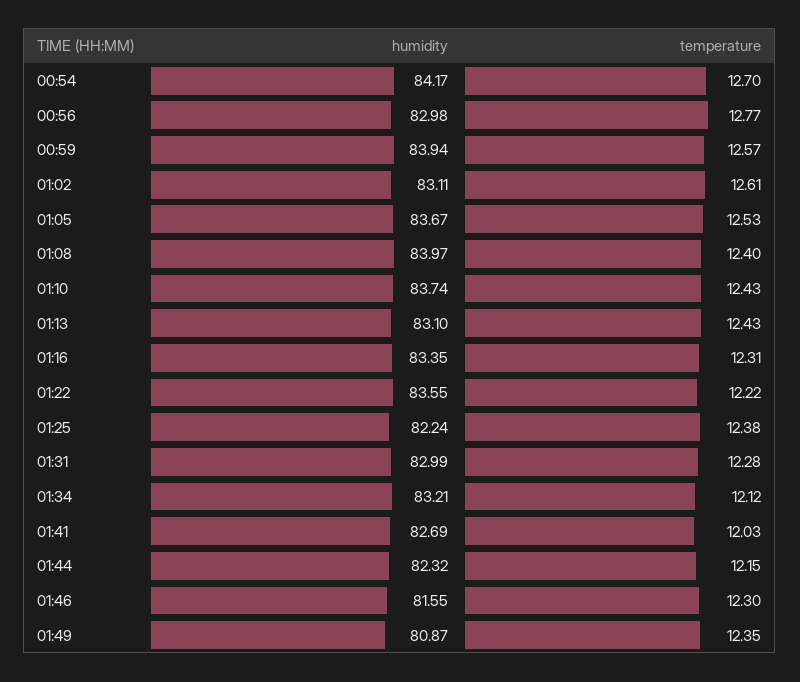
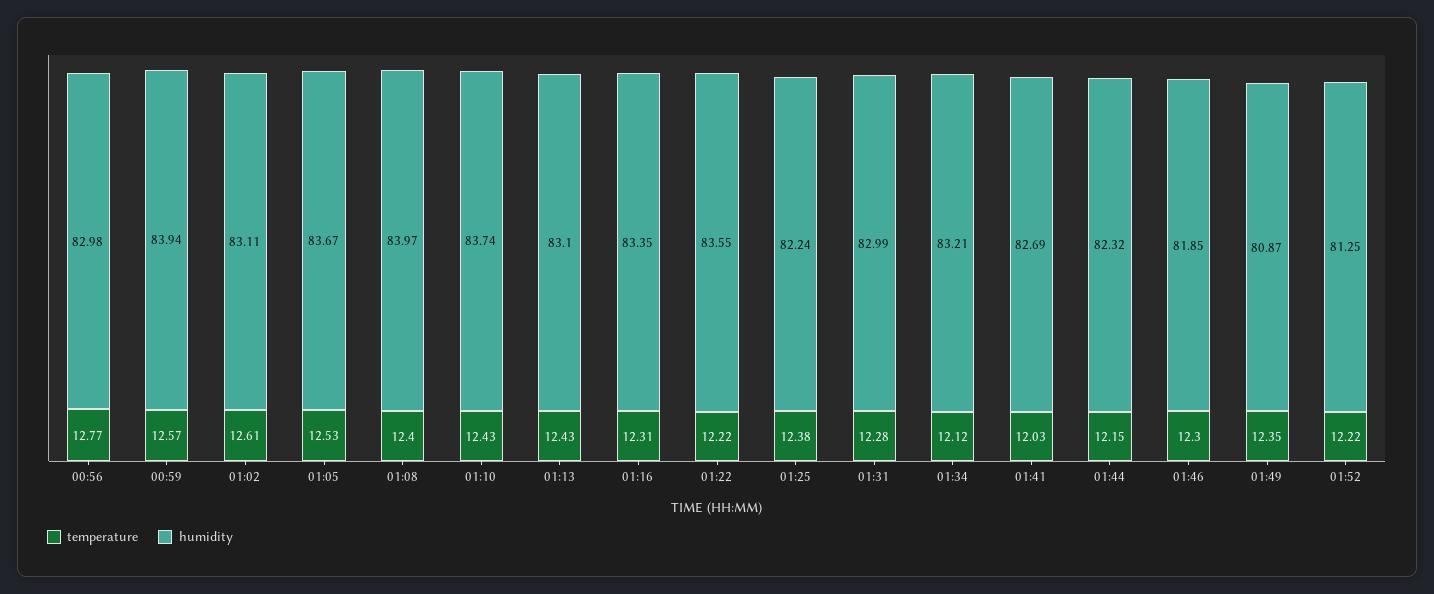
humidity, 00:54: 84.17 -> none
temperature, 00:54: 12.7 -> none
humidity, 01:46: 81.55 -> 81.85
temperature, 01:52: none -> 12.22
humidity, 01:52: none -> 81.25

